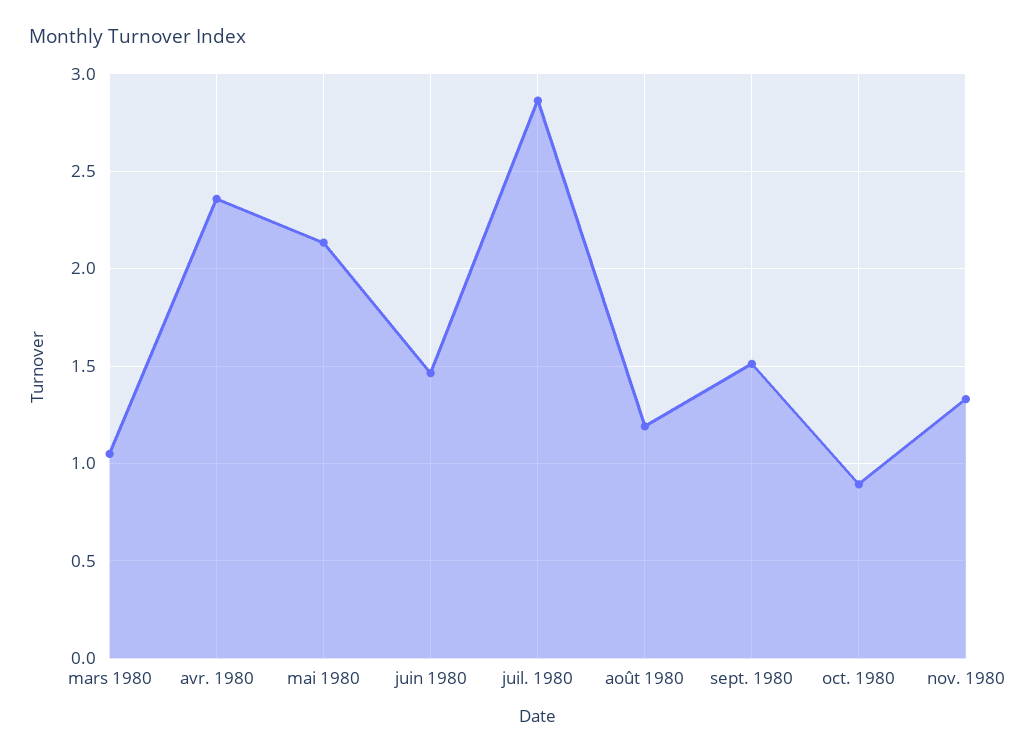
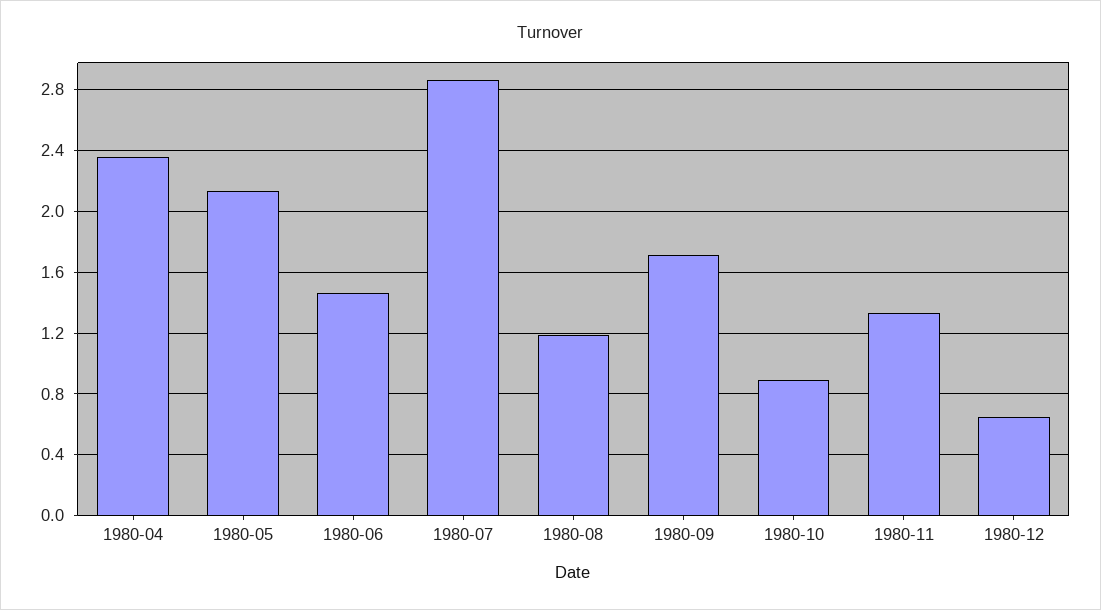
mars 1980: 1.05 -> none
sept. 1980: 1.5 -> 1.7
1980-12: none -> 0.65

